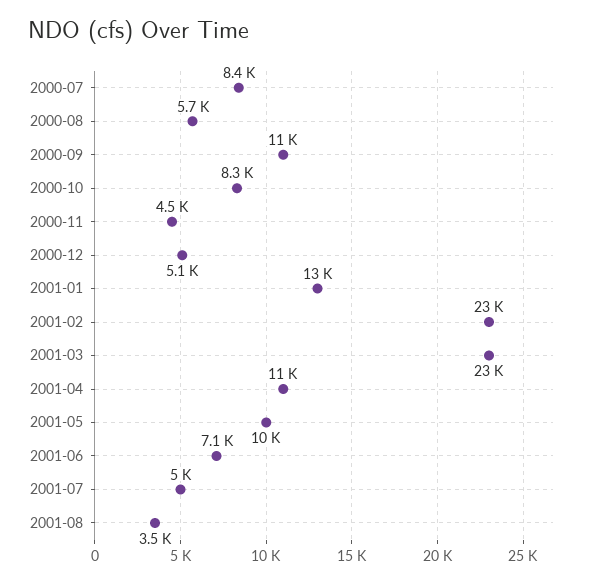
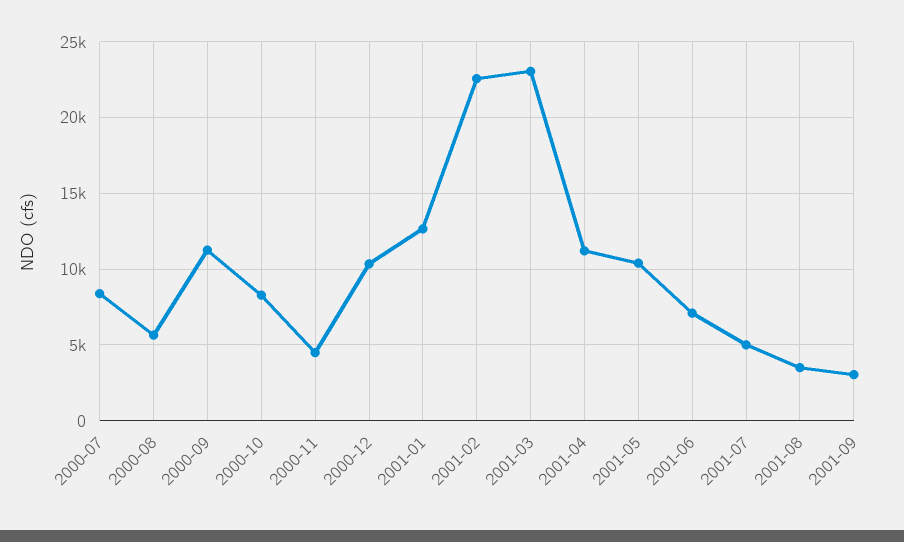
2000-12: 5100 -> 10500
2001-09: none -> 3000

